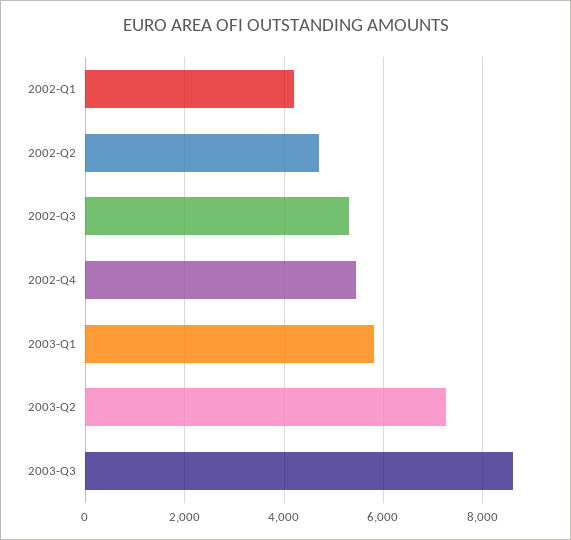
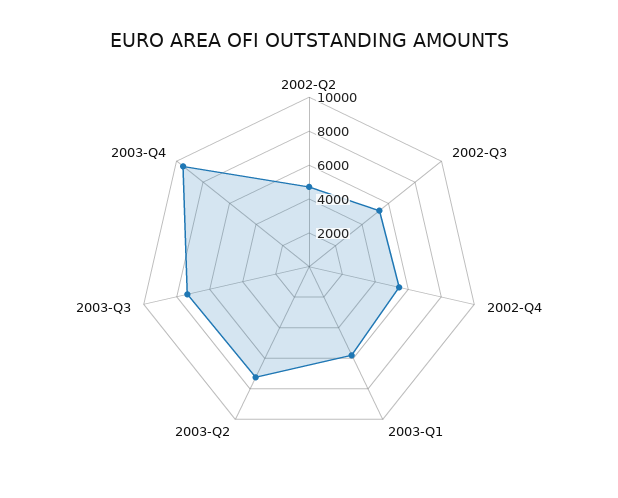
2002-Q1: 4200 -> none
2003-Q3: 8600 -> 7500
2003-Q4: none -> 9500

